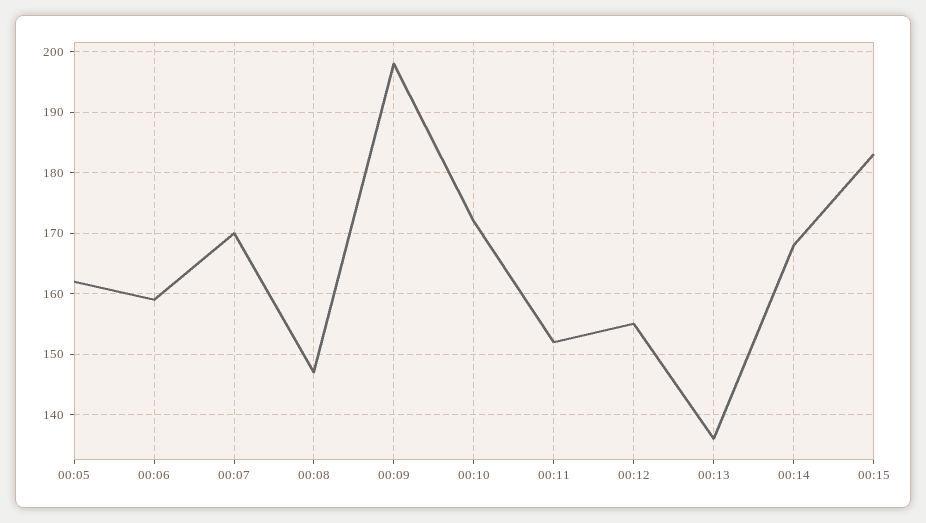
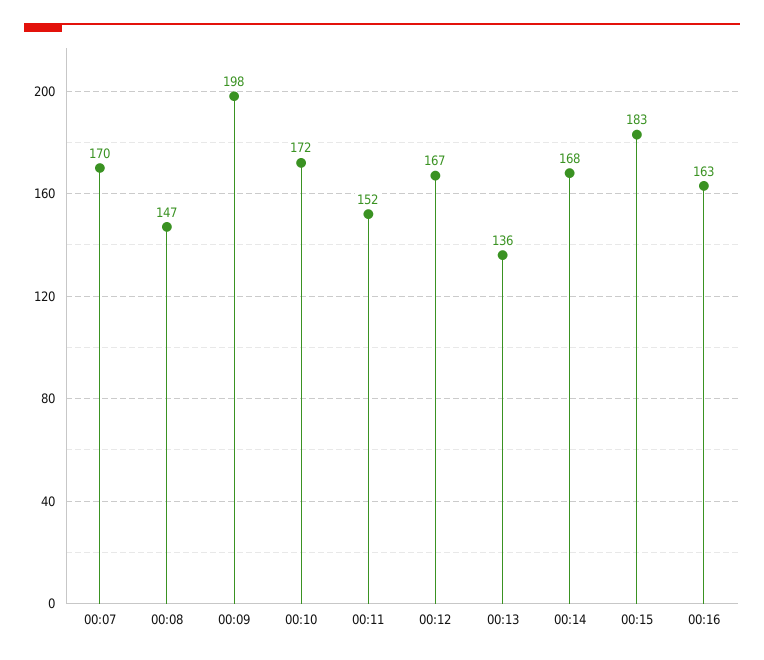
00:05: 162 -> none
00:06: 159 -> none
00:12: 155 -> 167
00:16: none -> 163

